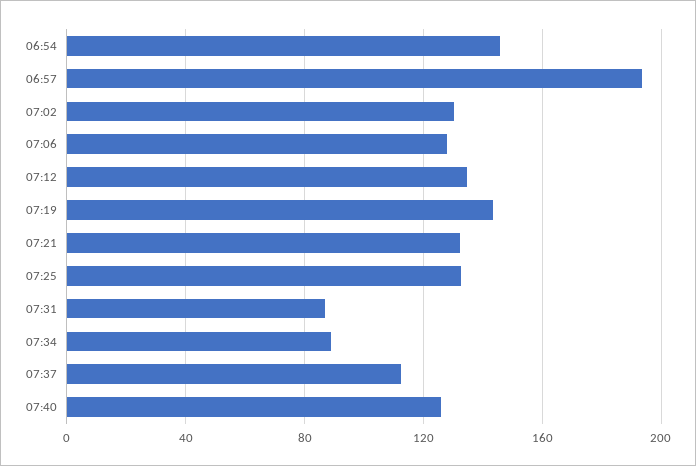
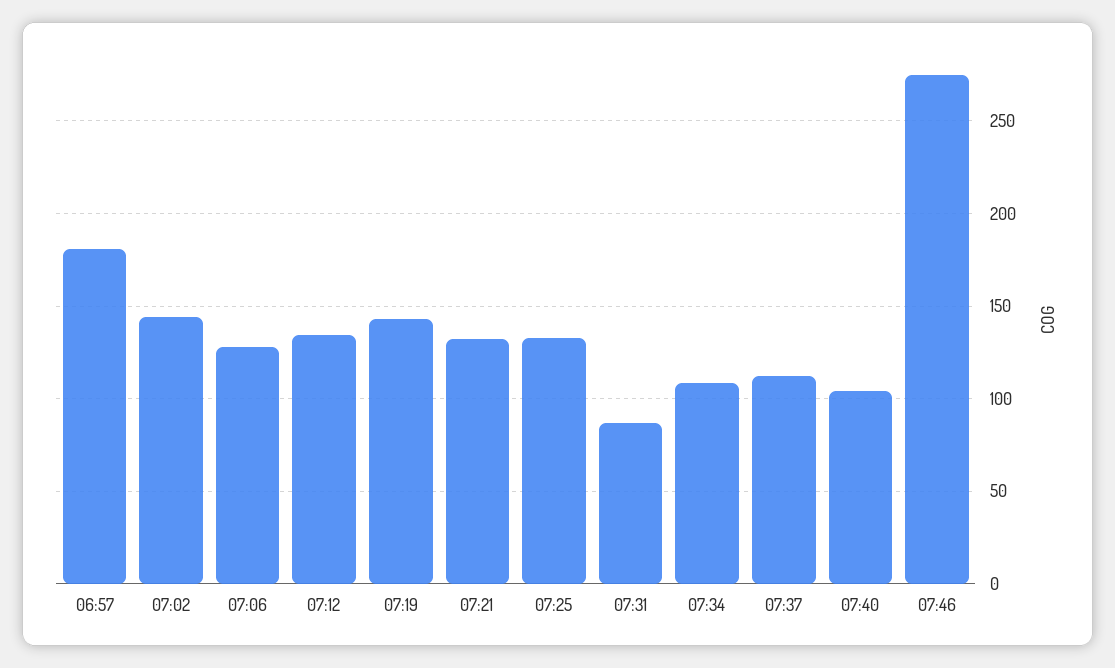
06:54: 145 -> none
06:57: 195 -> 180
07:02: 130 -> 145
07:34: 90 -> 110
07:40: 125 -> 105
07:46: none -> 275

